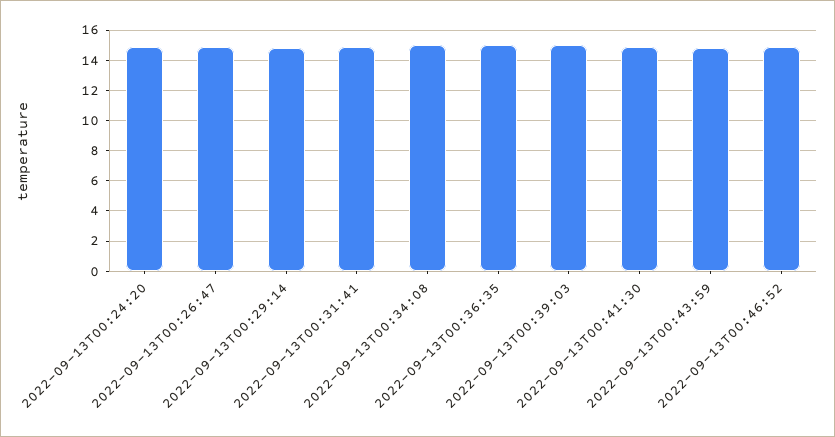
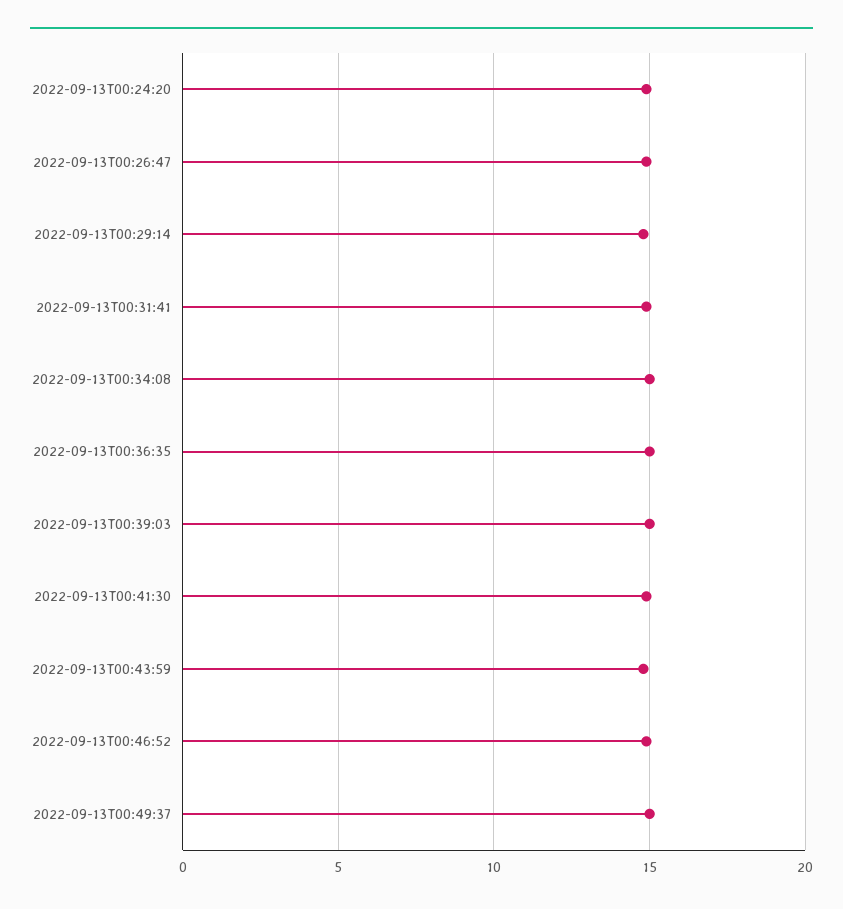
2022-09-13T00:49:37: none -> 15

